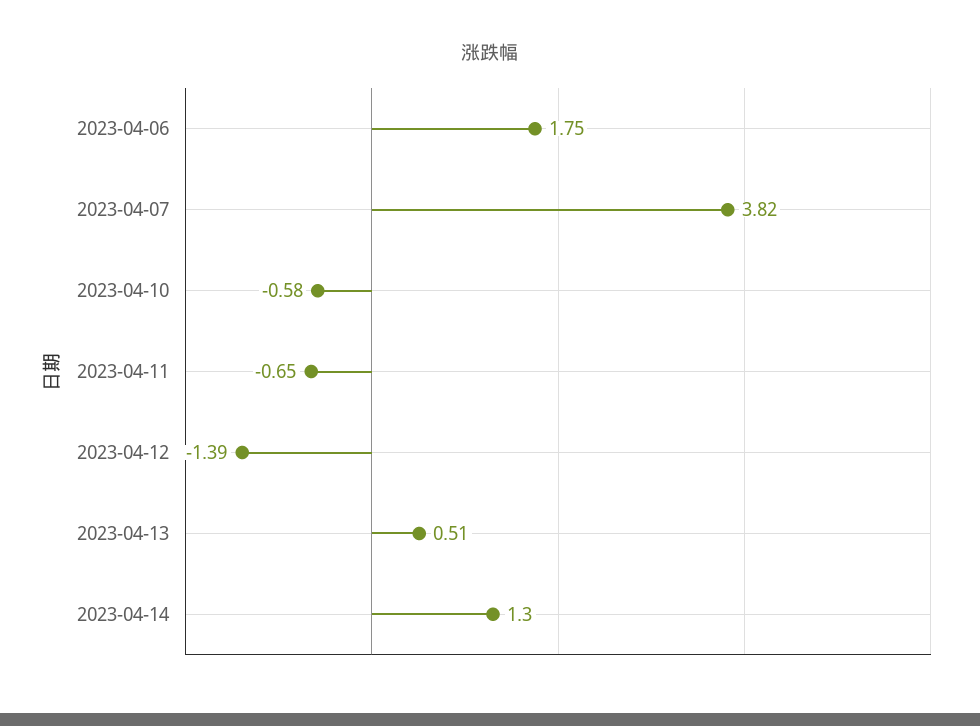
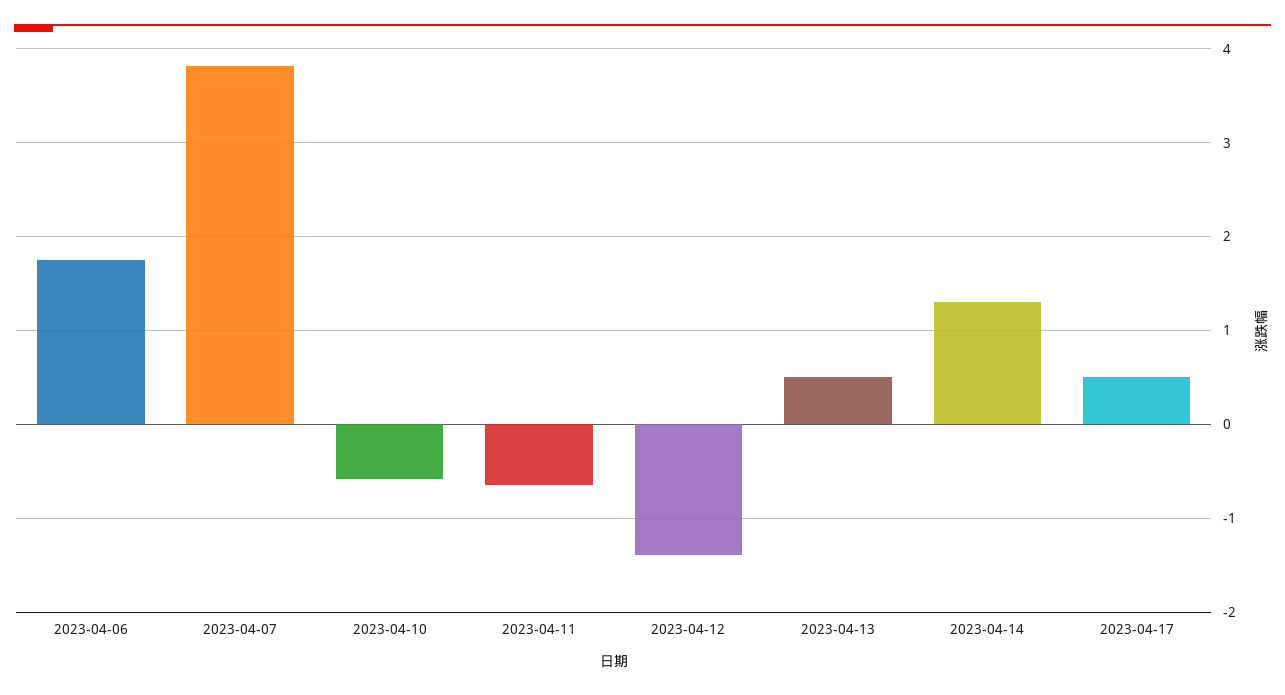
2023-04-17: none -> 0.5

